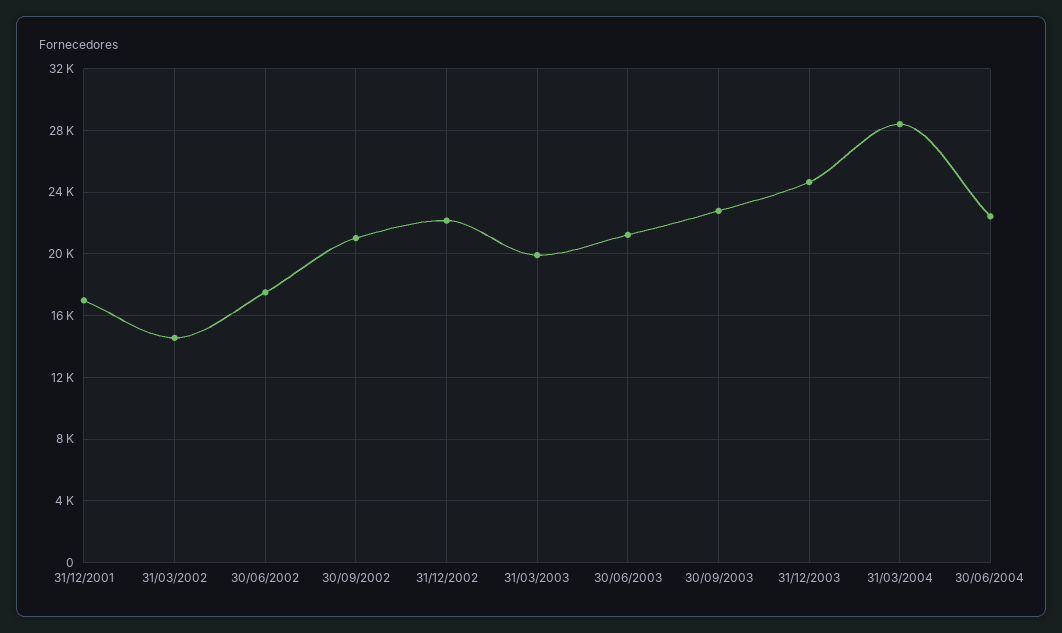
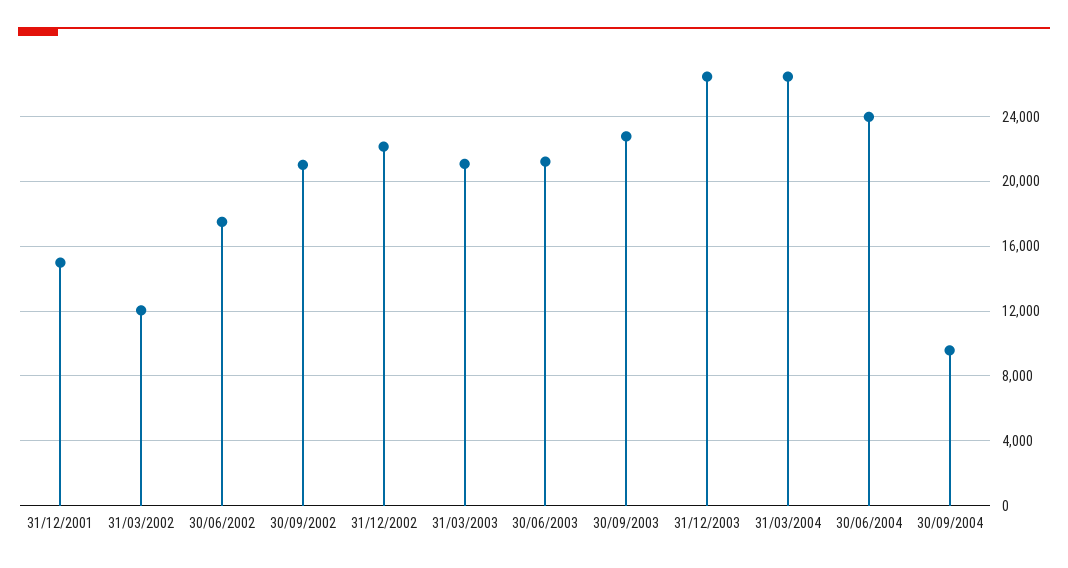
31/12/2001: 17000 -> 15000
31/03/2002: 14500 -> 12000
31/03/2003: 20000 -> 21000
31/12/2003: 24500 -> 26500
31/03/2004: 28500 -> 26500
30/06/2004: 22500 -> 24000
30/09/2004: none -> 9500

